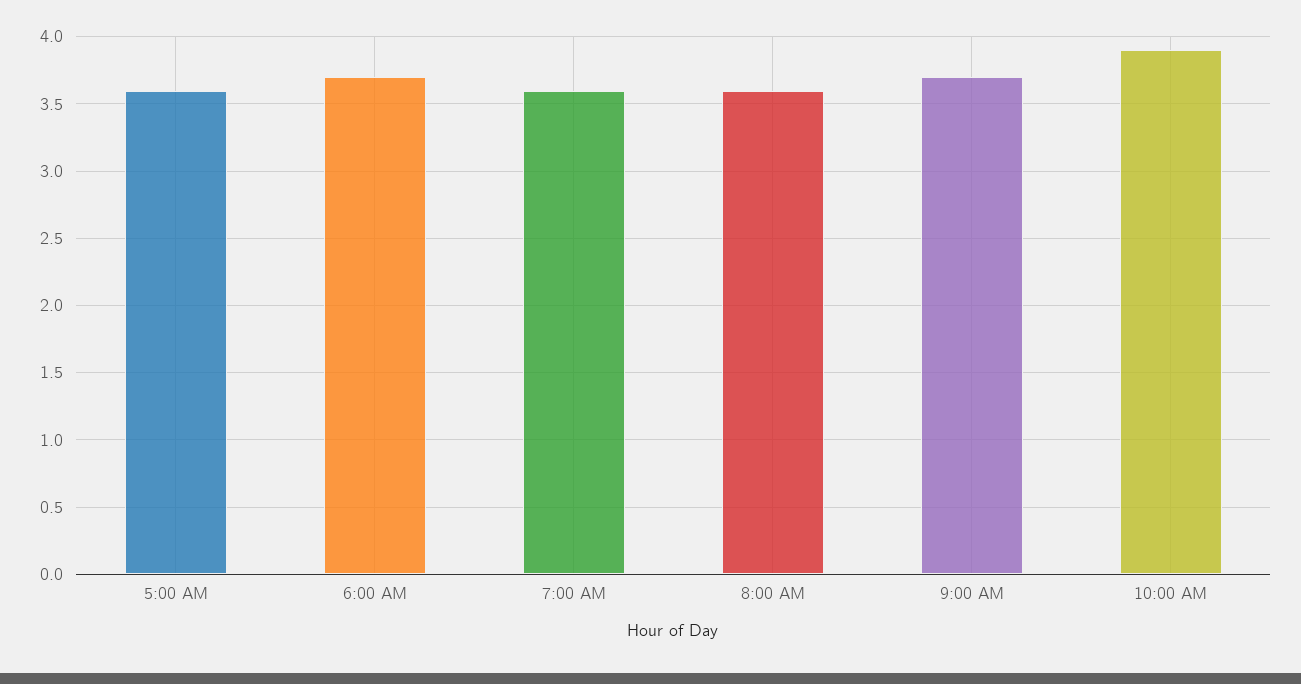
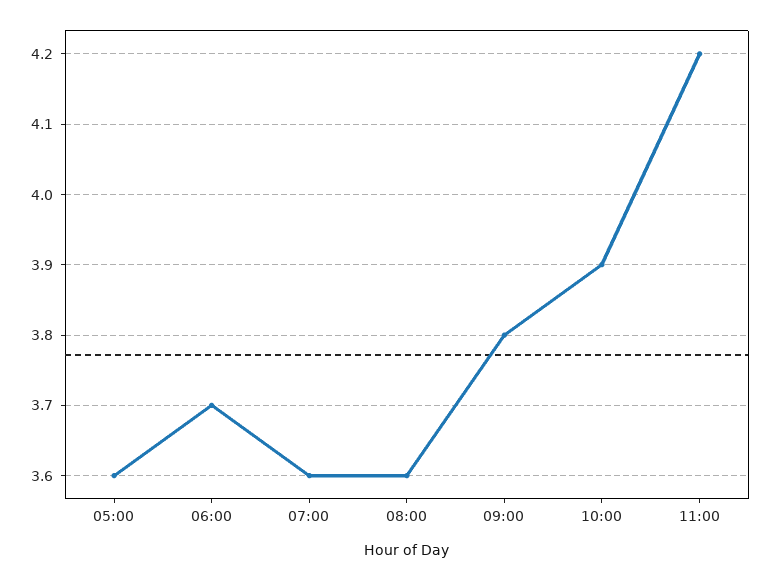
9:00 AM: 3.7 -> 3.8
11:00: none -> 4.2

